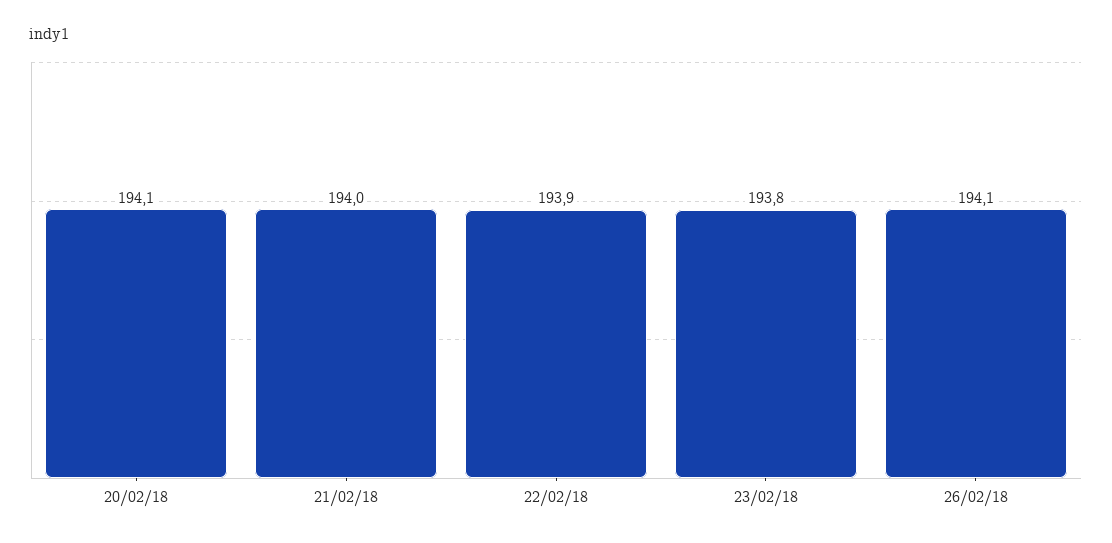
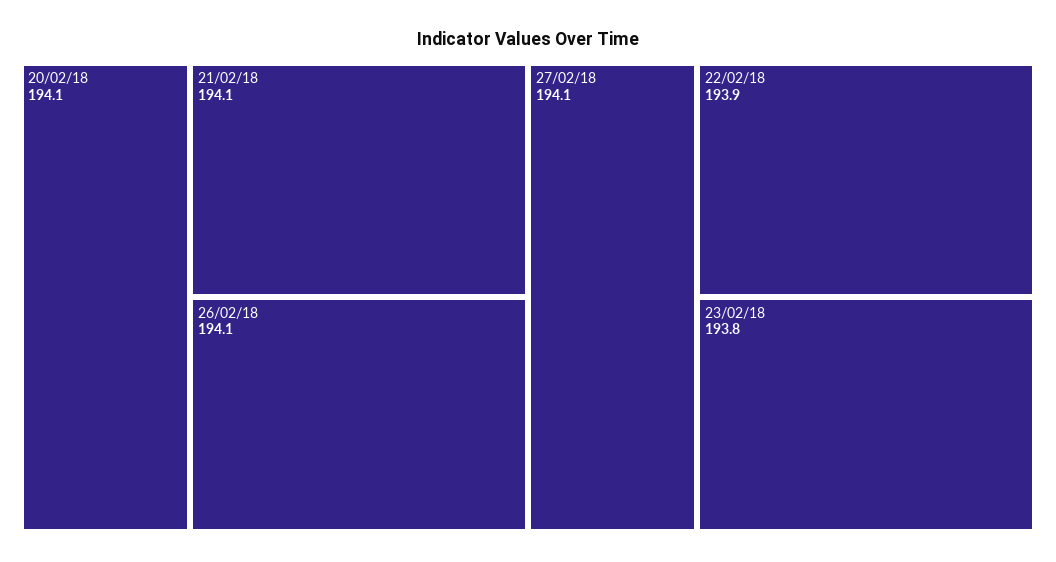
21/02/18: 194 -> 194.1
27/02/18: none -> 194.1

